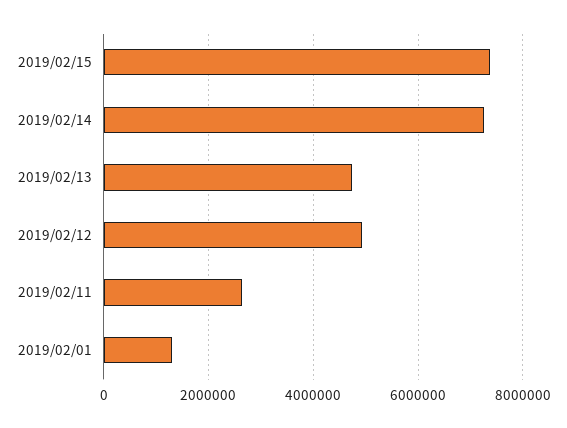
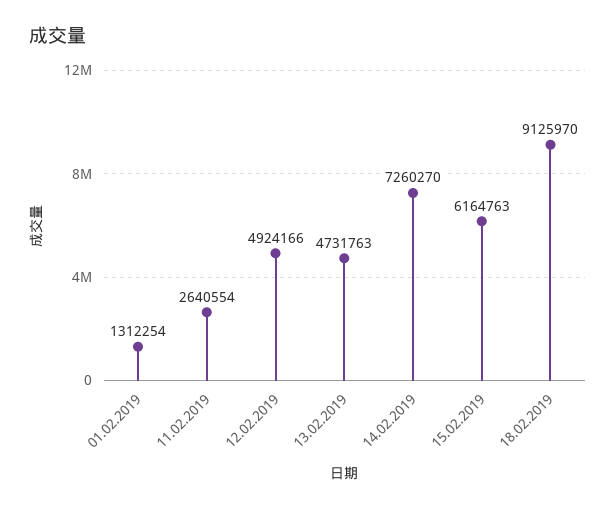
2019/02/15: 7400000 -> 6164763
18.02.2019: none -> 9125970

